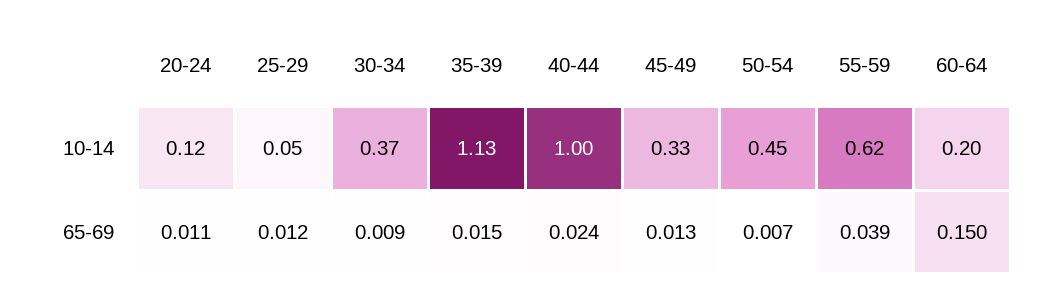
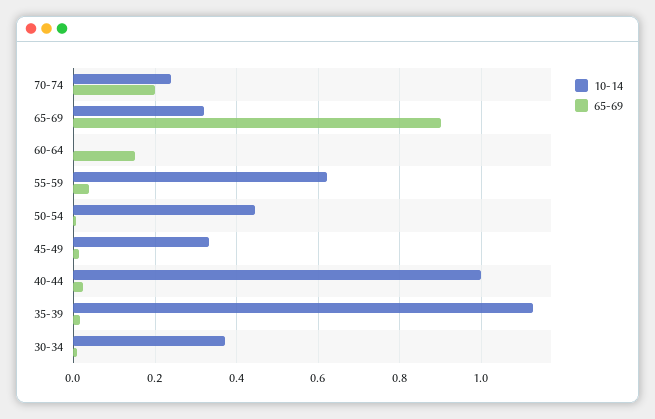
10-14, 20-24: 0.12 -> none
10-14, 25-29: 0.05 -> none
10-14, 60-64: 0.2 -> 0
65-69, 20-24: 0.011 -> none
65-69, 25-29: 0.012 -> none
10-14, 70-74: none -> 0.24
65-69, 70-74: none -> 0.2
10-14, 65-69: none -> 0.32
65-69, 65-69: none -> 0.9

